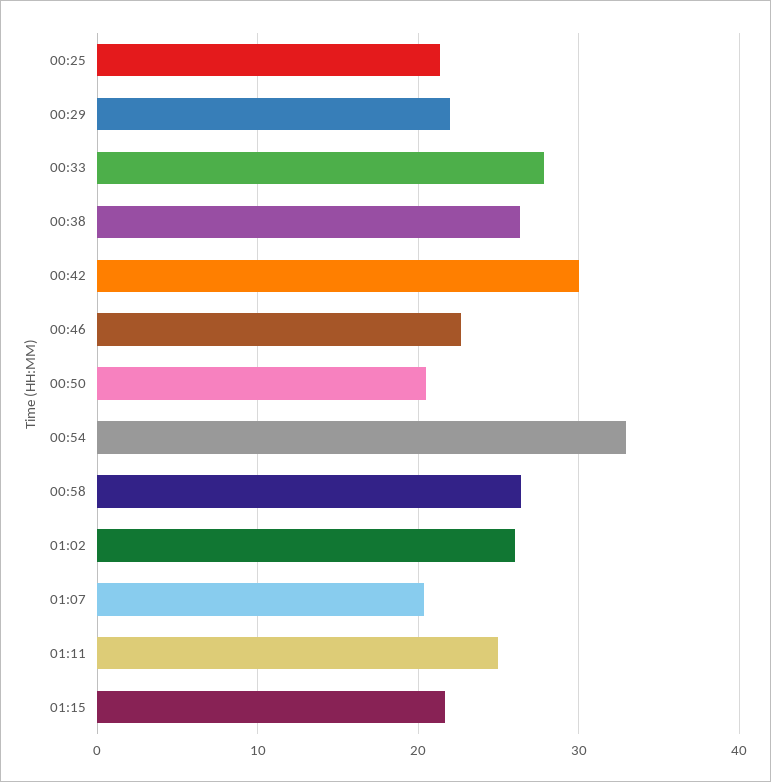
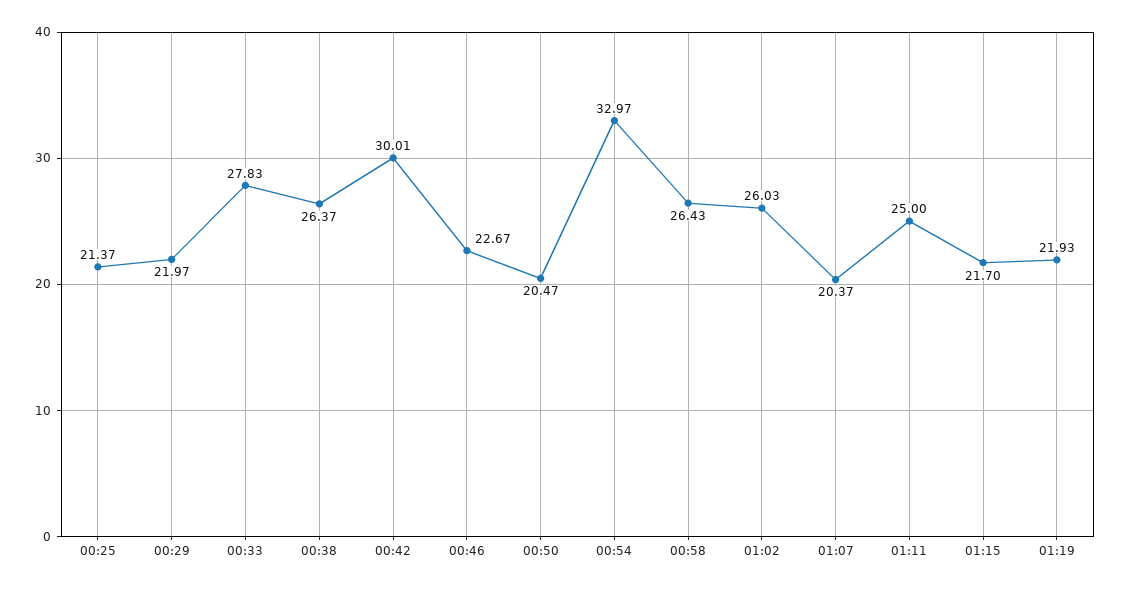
01:19: none -> 21.93

